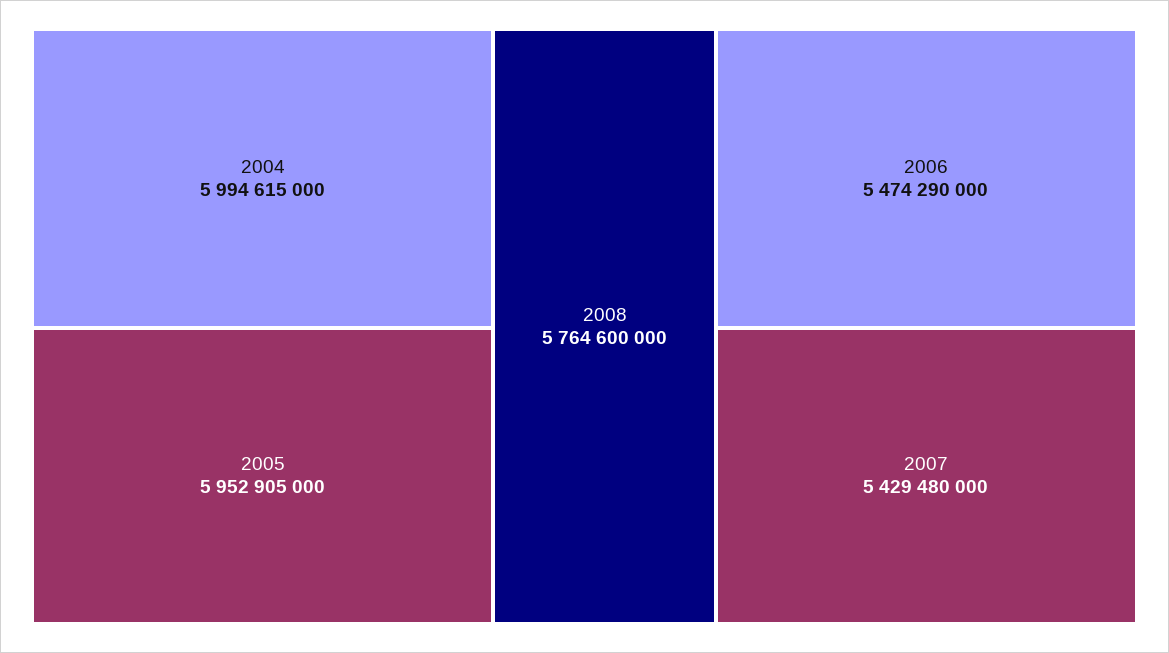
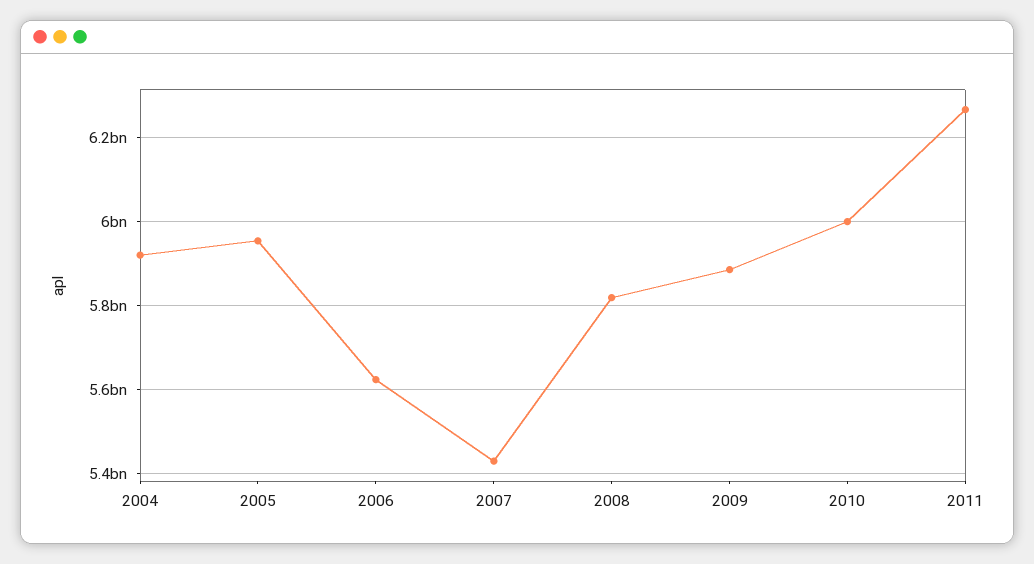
2004: 5994615000 -> 5920000000
2008: 5764600000 -> 5820000000
2006: 5474290000 -> 5620000000
2009: none -> 5880000000
2010: none -> 6000000000
2011: none -> 6260000000

